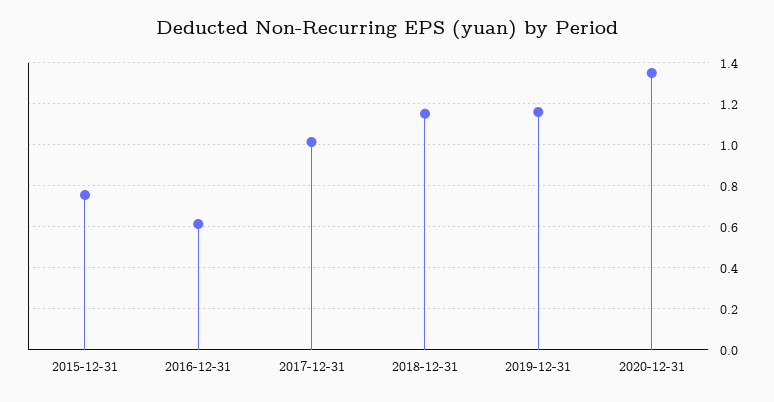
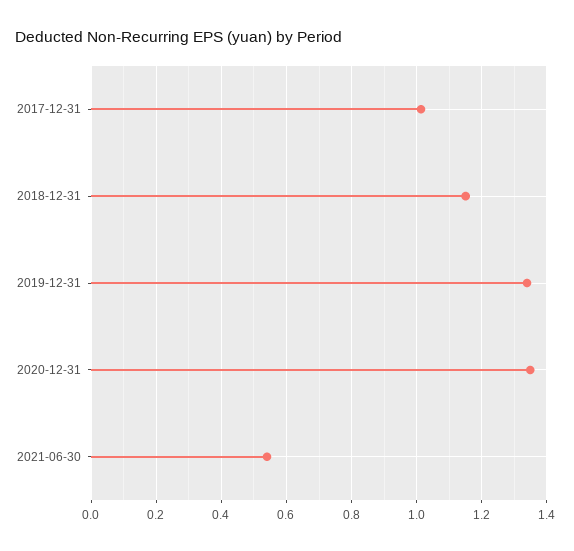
2015-12-31: 0.75 -> none
2016-12-31: 0.6 -> none
2019-12-31: 1.15 -> 1.34
2021-06-30: none -> 0.54

